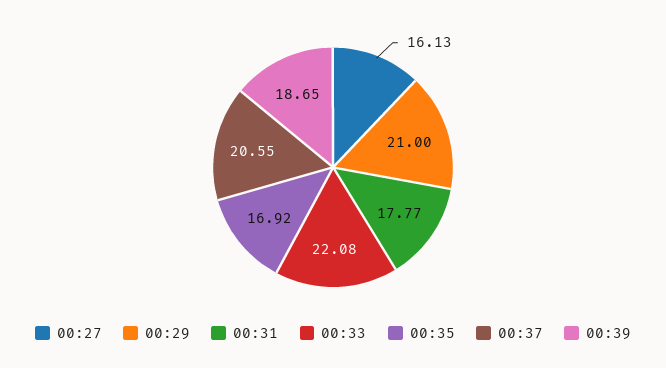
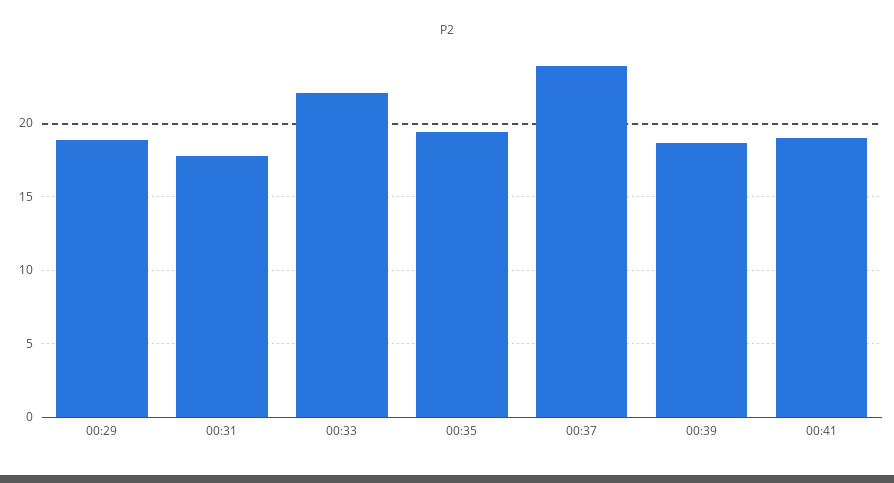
00:27: 16.13 -> none
00:29: 21 -> 19
00:35: 16.92 -> 19.5
00:37: 20.55 -> 24
00:41: none -> 19

